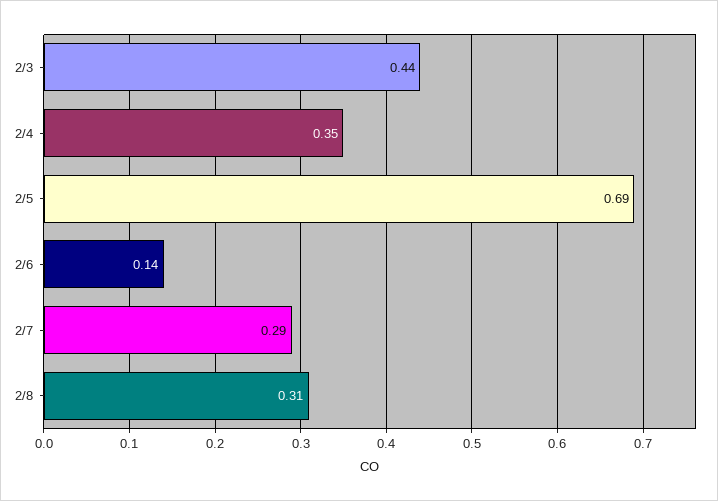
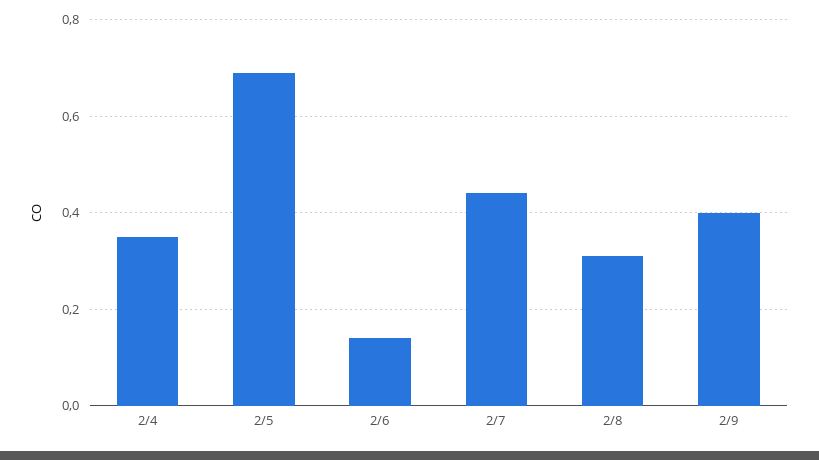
2/3: 0.44 -> none
2/7: 0.29 -> 0.45
2/9: none -> 0.4

